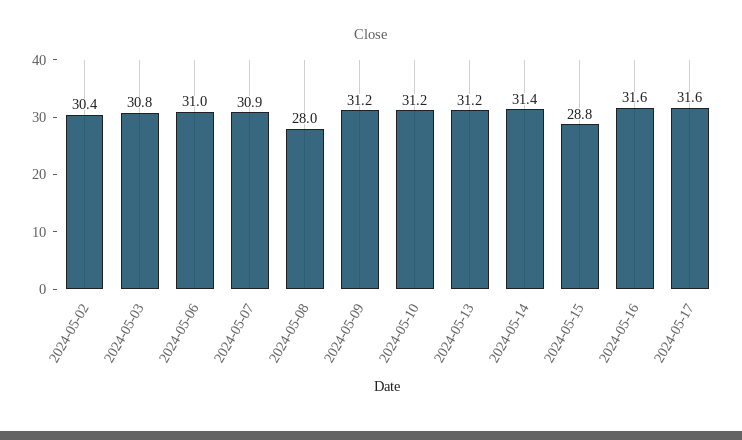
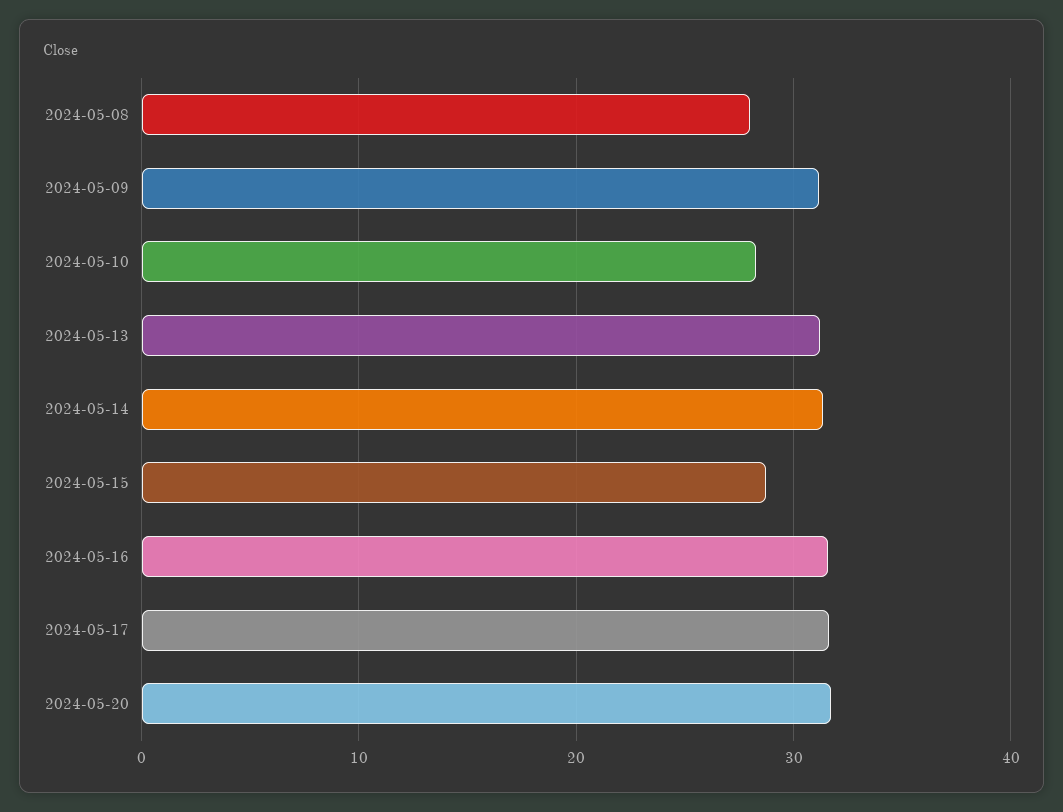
2024-05-02: 30.4 -> none
2024-05-03: 30.8 -> none
2024-05-06: 31 -> none
2024-05-07: 30.9 -> none
2024-05-10: 31.2 -> 28
2024-05-20: none -> 32

